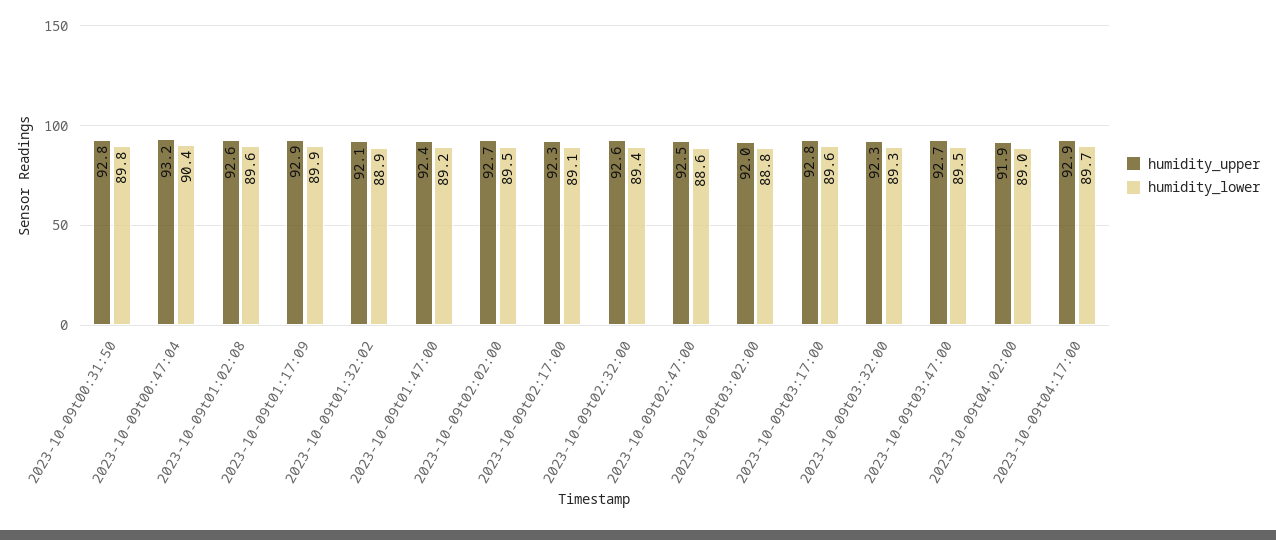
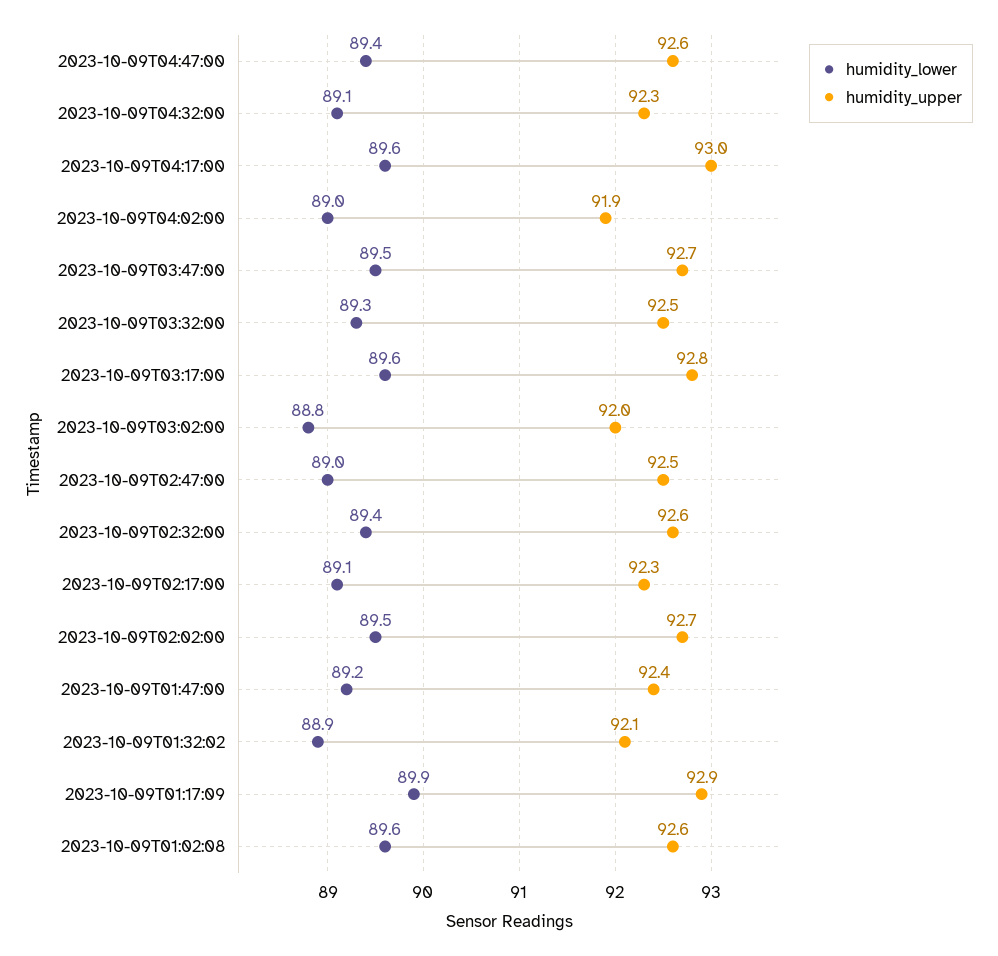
humidity_upper, 2023-10-09t00:31:50: 92.8 -> none
humidity_lower, 2023-10-09t00:31:50: 89.8 -> none
humidity_upper, 2023-10-09t00:47:04: 93.2 -> none
humidity_lower, 2023-10-09t00:47:04: 90.4 -> none
humidity_lower, 2023-10-09t02:47:00: 88.6 -> 89
humidity_upper, 2023-10-09t03:32:00: 92.3 -> 92.5
humidity_upper, 2023-10-09t04:17:00: 92.9 -> 93
humidity_lower, 2023-10-09t04:17:00: 89.7 -> 89.6
humidity_lower, 2023-10-09T04:47:00: none -> 89.4
humidity_upper, 2023-10-09T04:47:00: none -> 92.6
humidity_lower, 2023-10-09T04:32:00: none -> 89.1
humidity_upper, 2023-10-09T04:32:00: none -> 92.3

